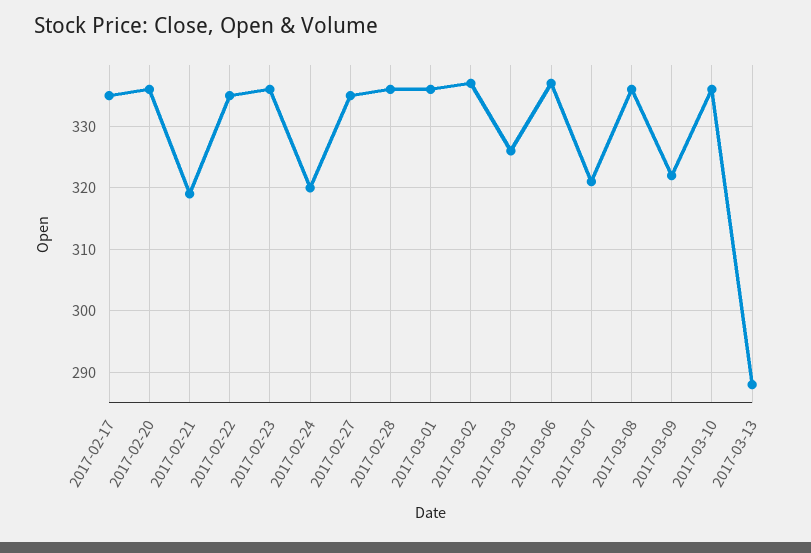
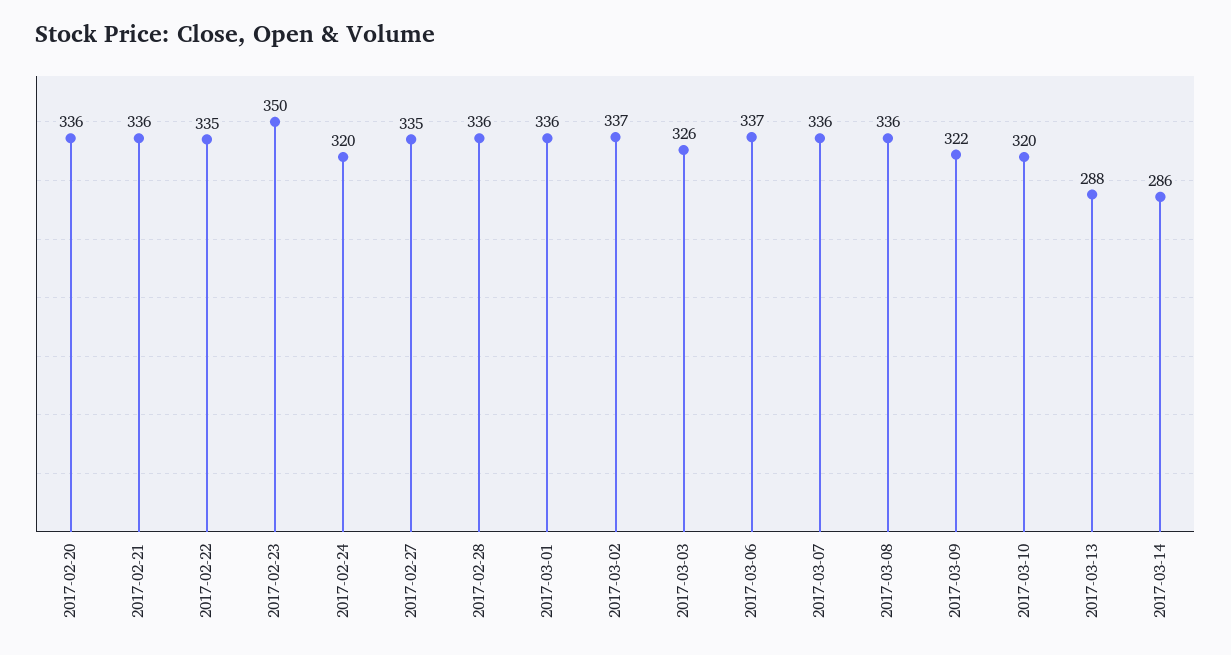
2017-02-17: 335 -> none
2017-02-21: 319 -> 336
2017-02-23: 336 -> 350
2017-03-07: 321 -> 336
2017-03-10: 336 -> 320
2017-03-14: none -> 286

